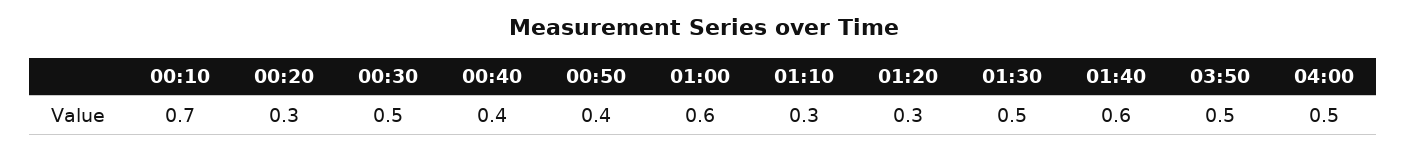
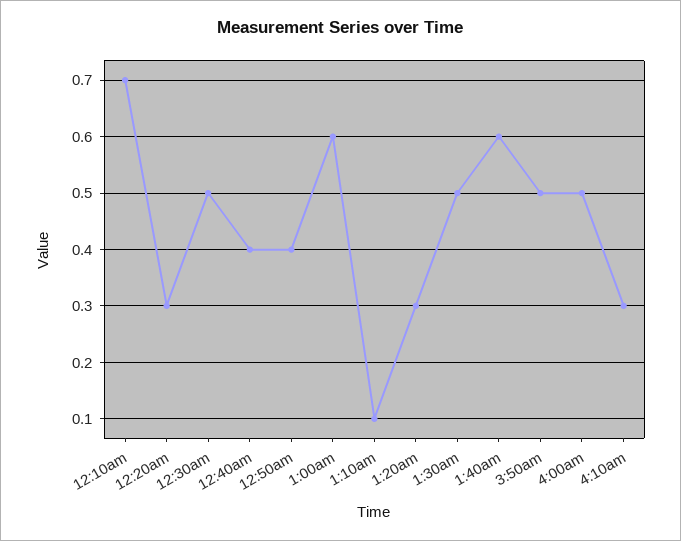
01:10: 0.3 -> 0.1
4:10am: none -> 0.3

